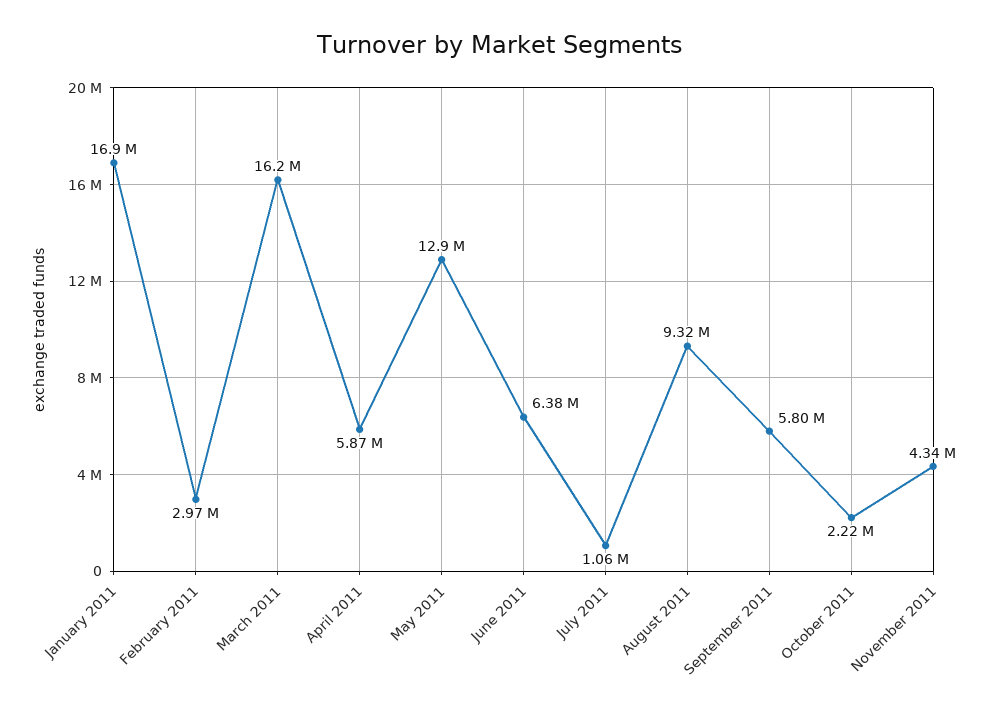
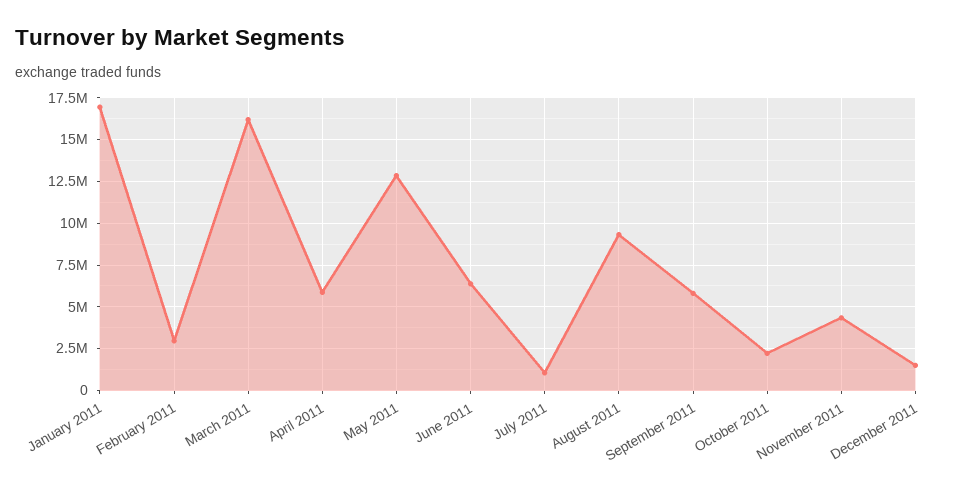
December 2011: none -> 1500000

